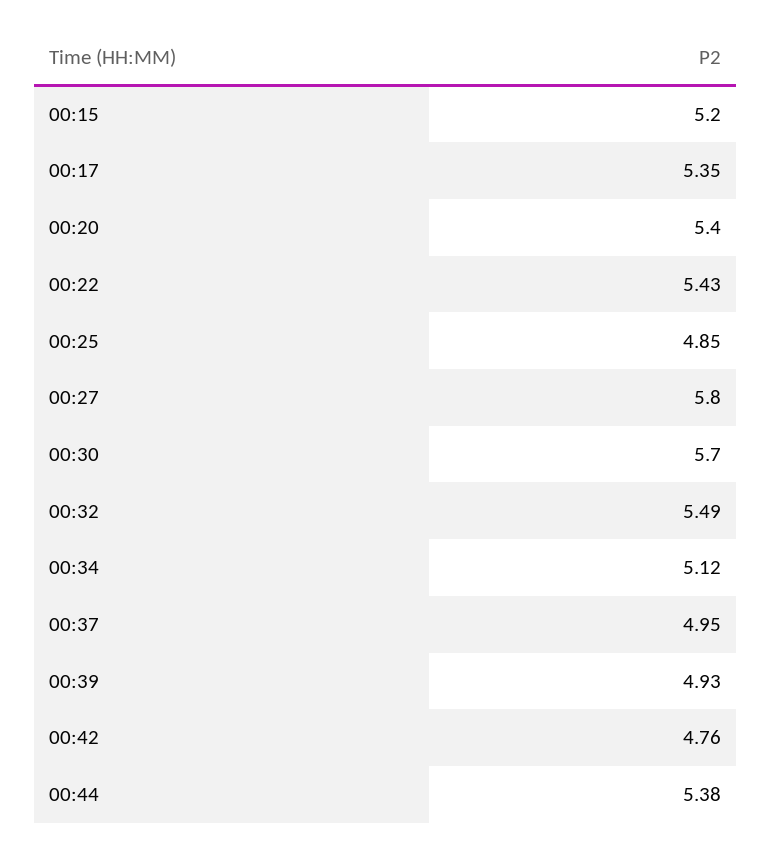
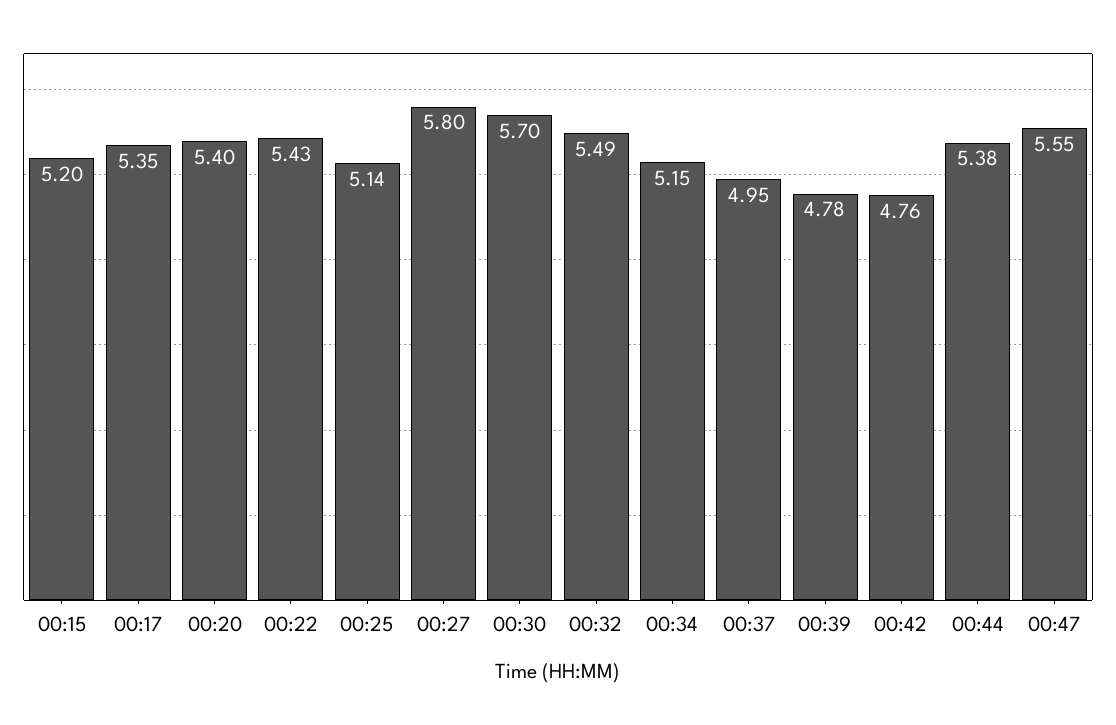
00:25: 4.85 -> 5.14
00:34: 5.12 -> 5.15
00:39: 4.93 -> 4.78
00:47: none -> 5.55

